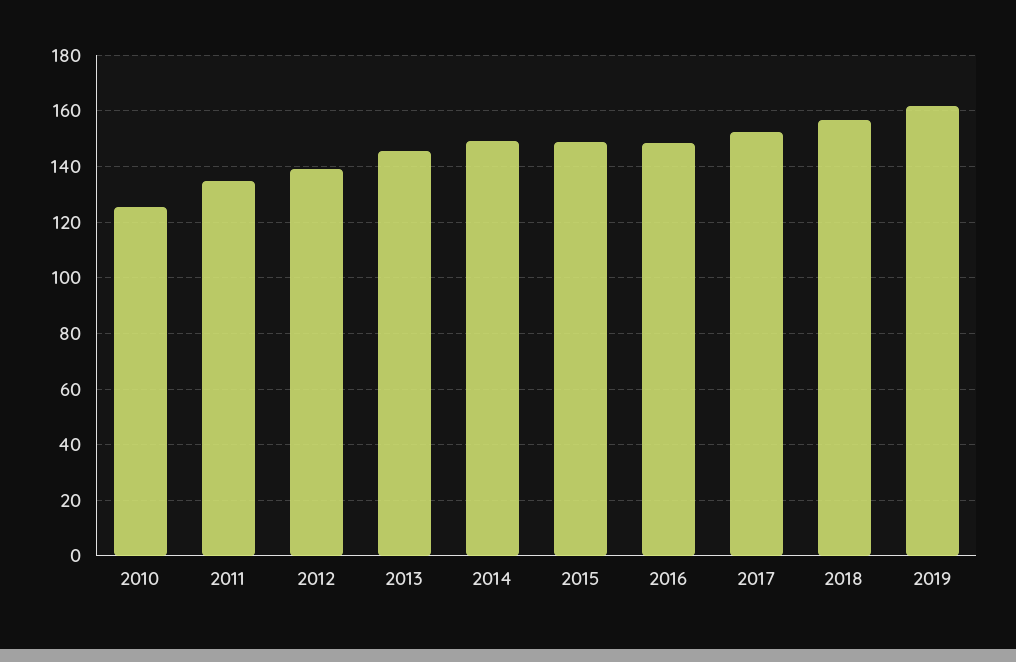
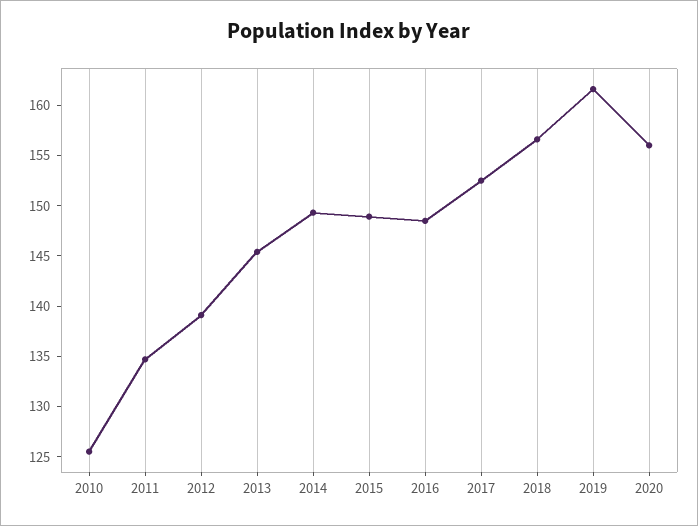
2020: none -> 156

